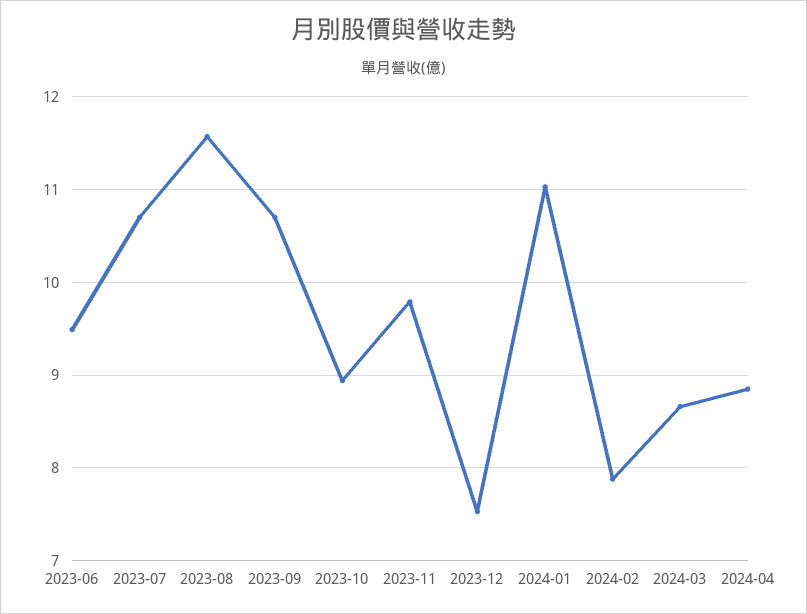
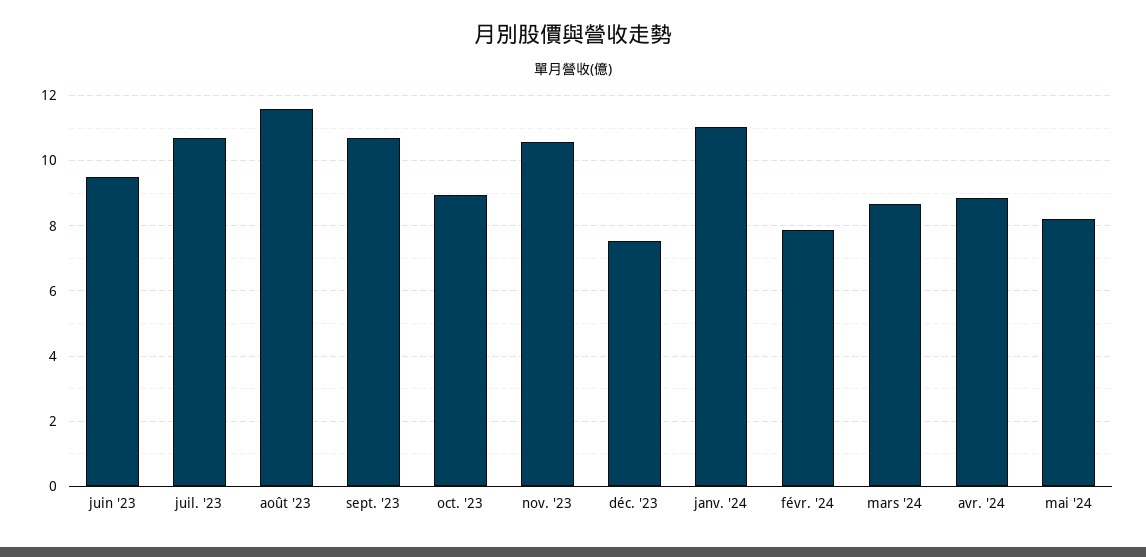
2023-11: 9.8 -> 10.6
mai '24: none -> 8.2

